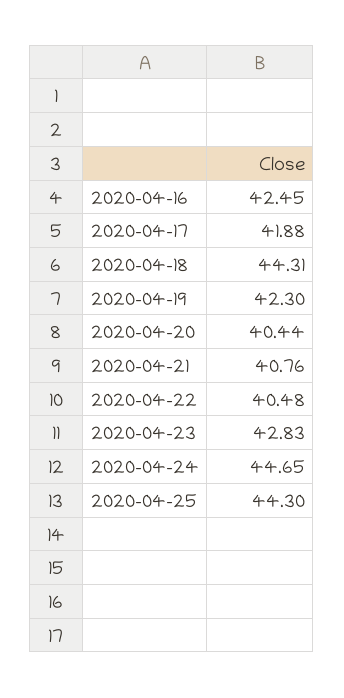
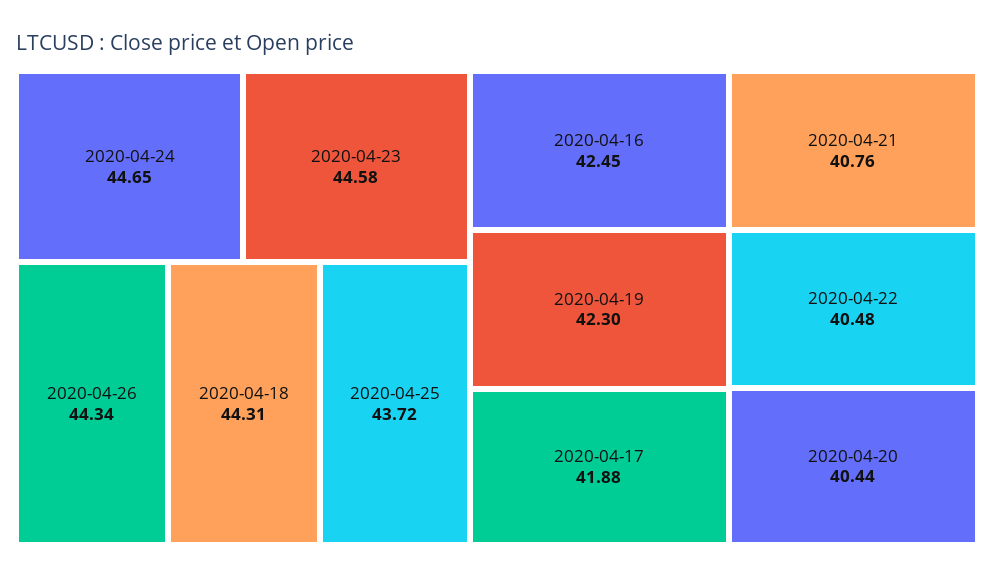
2020-04-23: 42.83 -> 44.58
2020-04-25: 44.3 -> 43.72
2020-04-26: none -> 44.34

